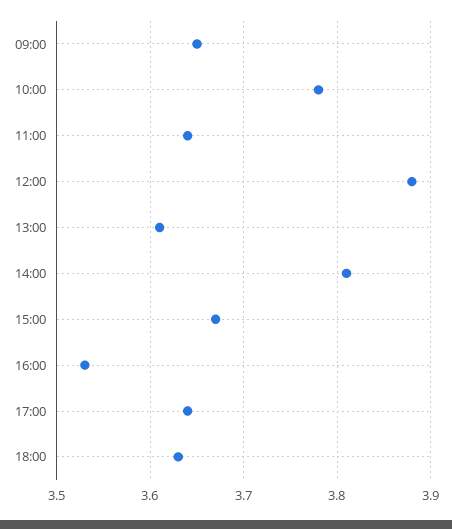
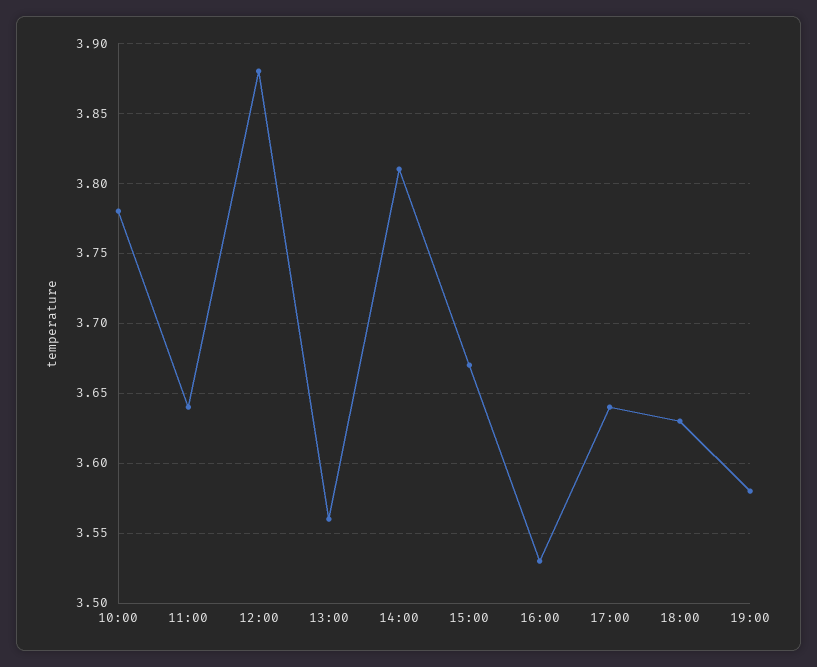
09:00: 3.65 -> none
13:00: 3.61 -> 3.56
19:00: none -> 3.58

